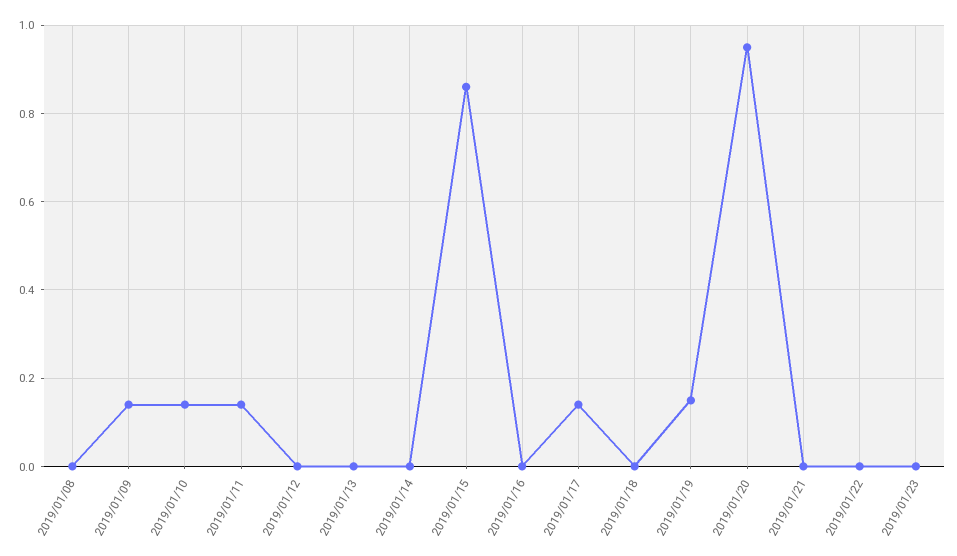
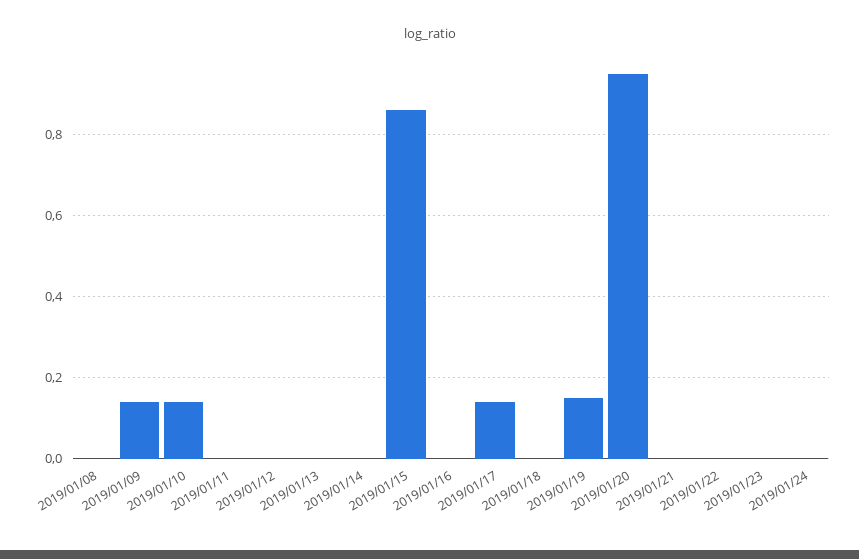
2019/01/11: 0.15 -> 0
2019/01/24: none -> 0

